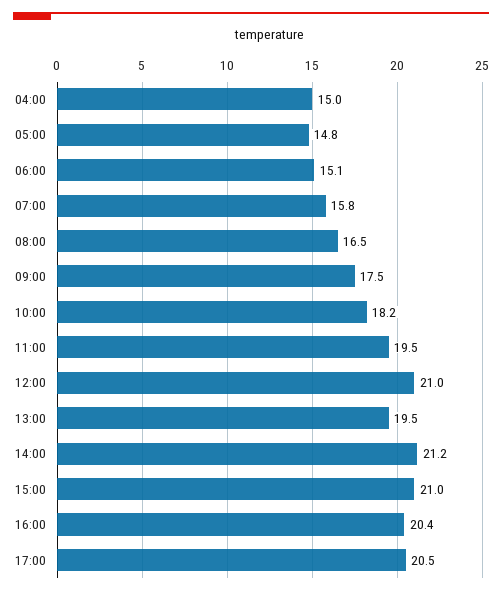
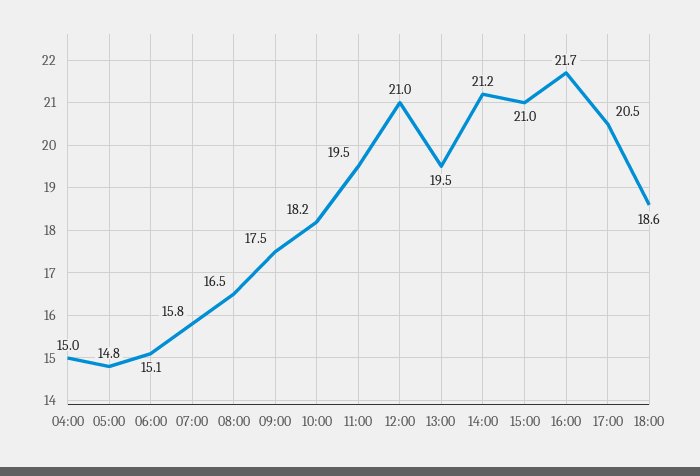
16:00: 20.4 -> 21.7
18:00: none -> 18.6

